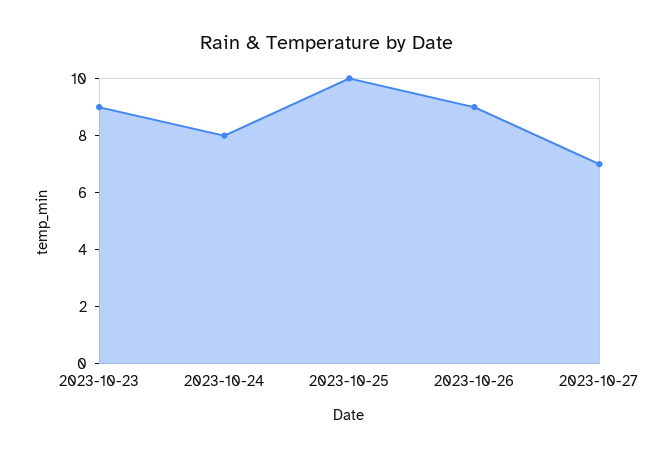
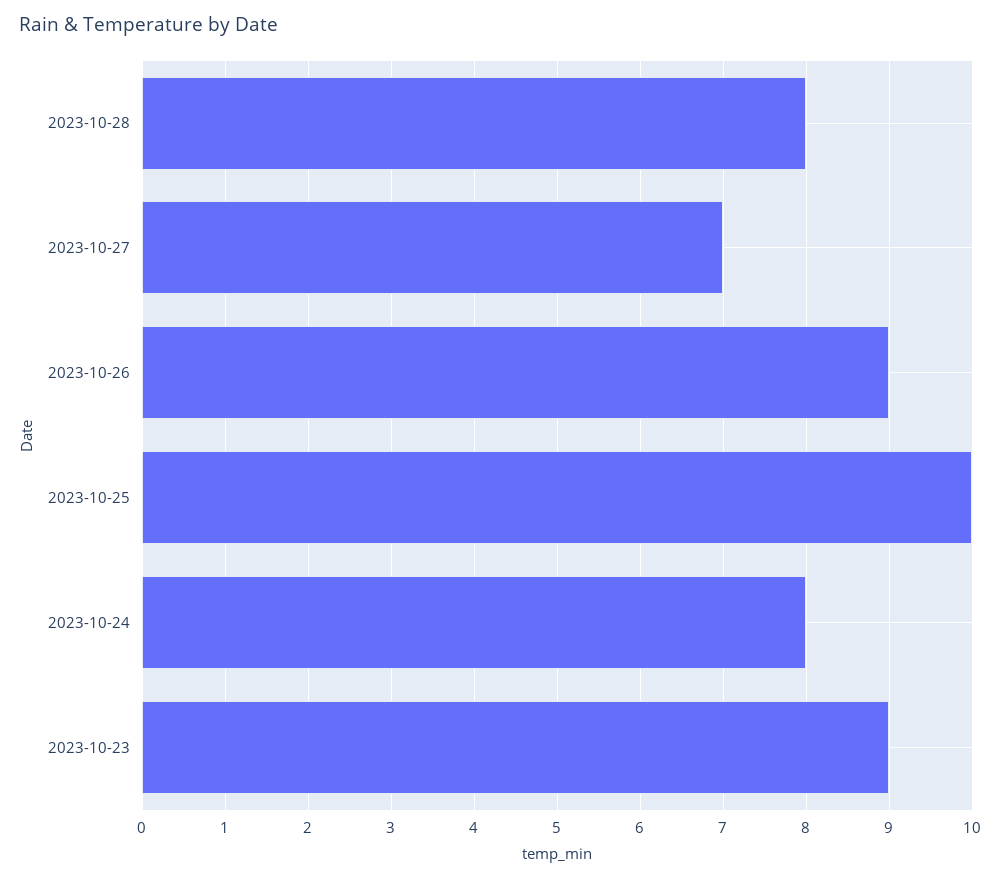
2023-10-28: none -> 8

